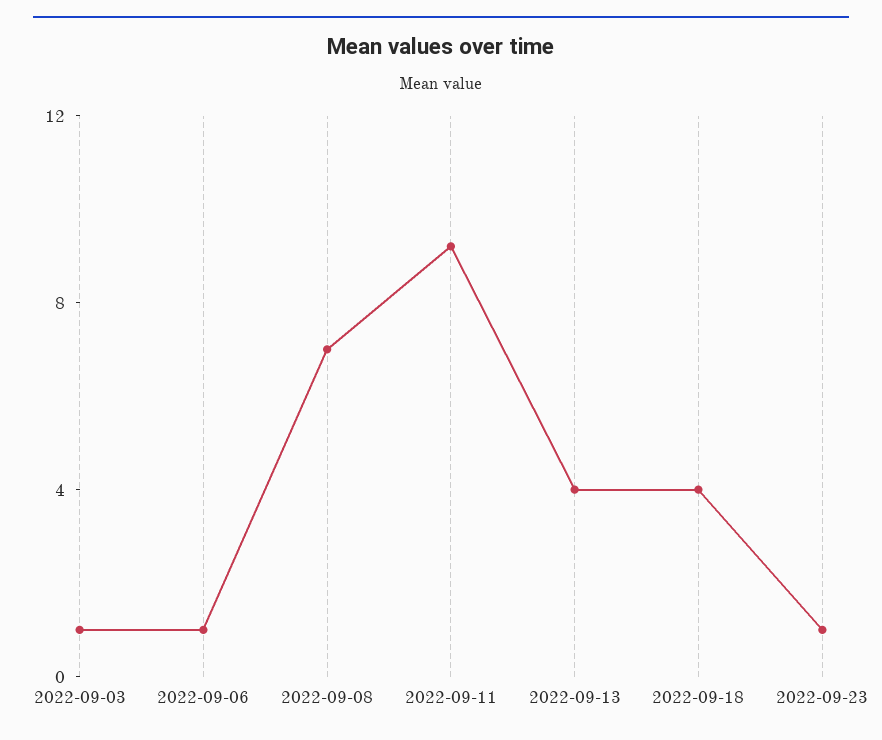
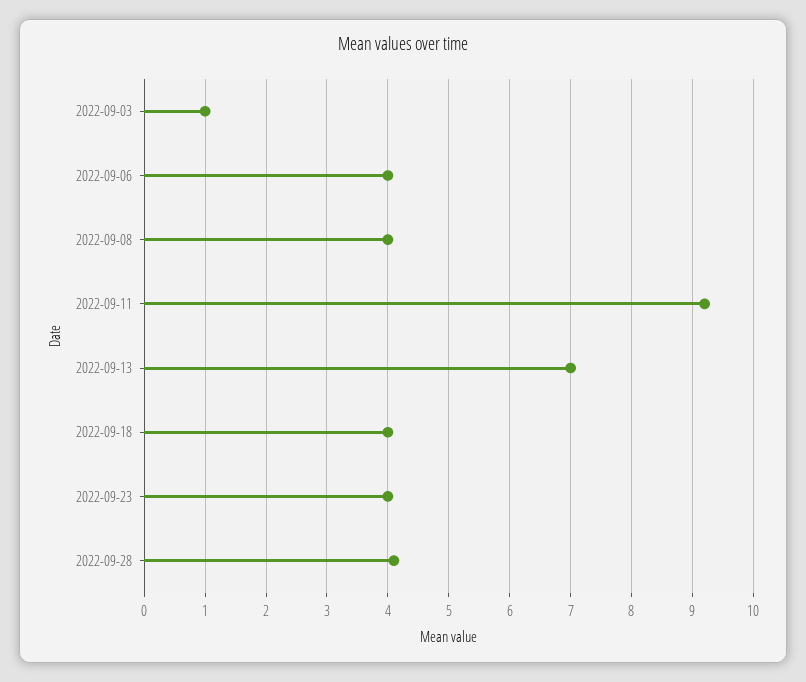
2022-09-06: 1 -> 4
2022-09-08: 7 -> 4
2022-09-13: 4 -> 7
2022-09-23: 1 -> 4
2022-09-28: none -> 4.1

